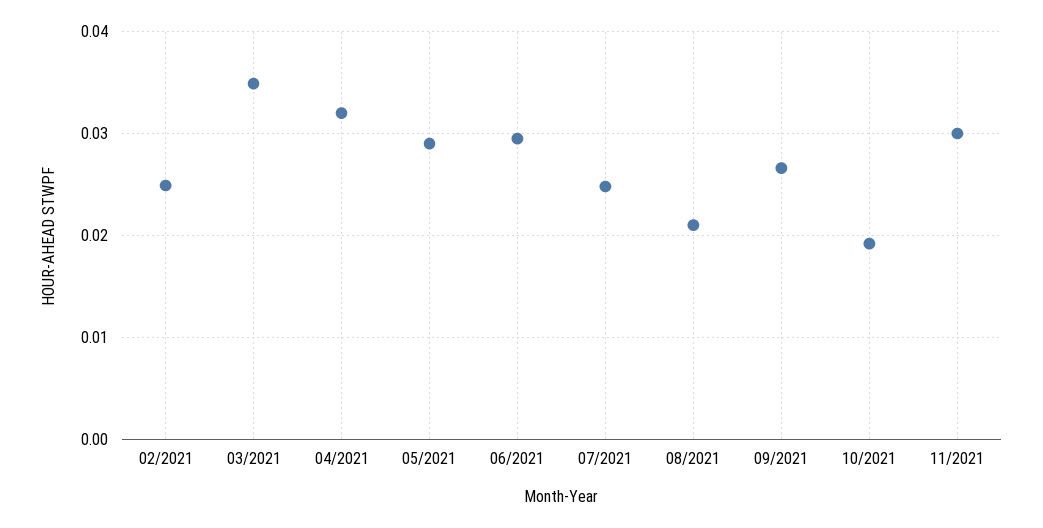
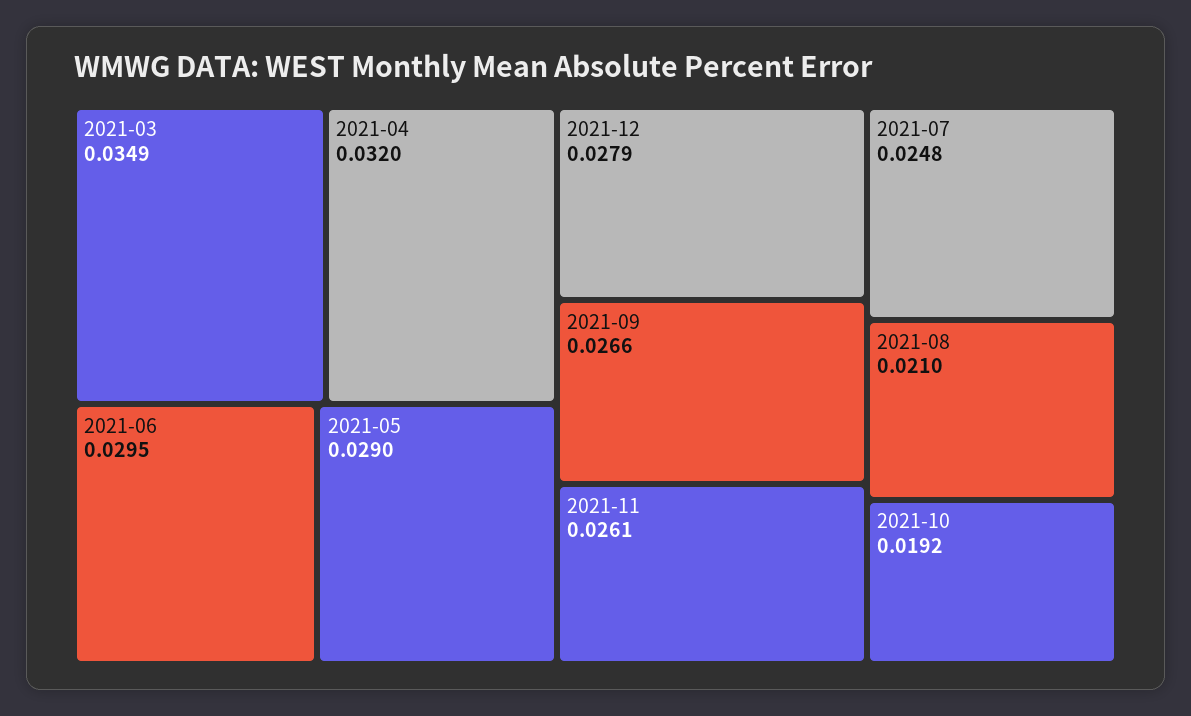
02/2021: 0.025 -> none
11/2021: 0.03 -> 0.0261
2021-12: none -> 0.0279

